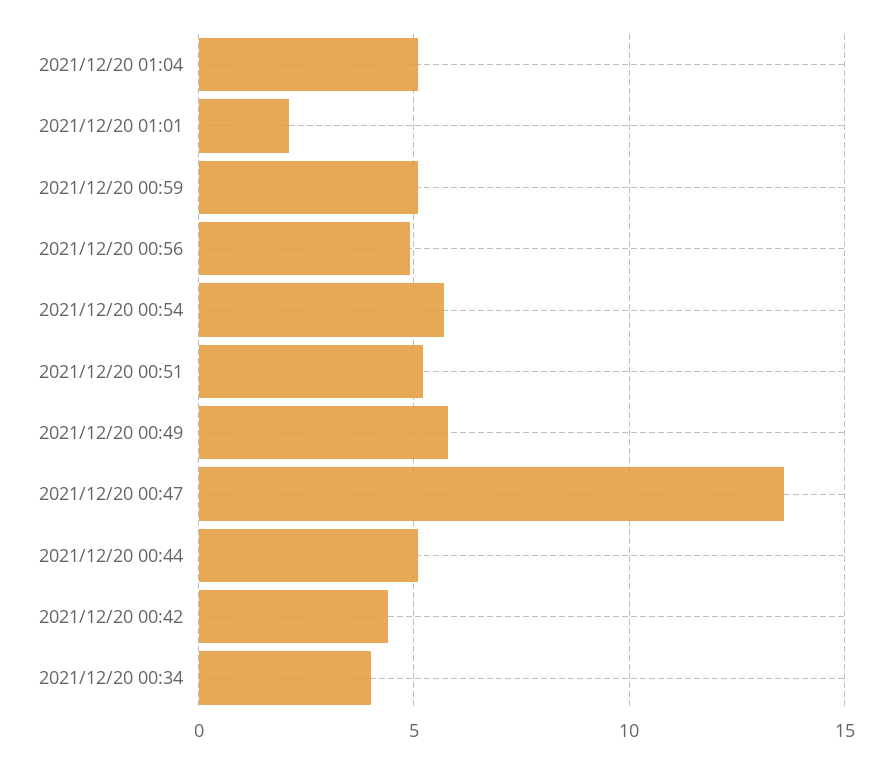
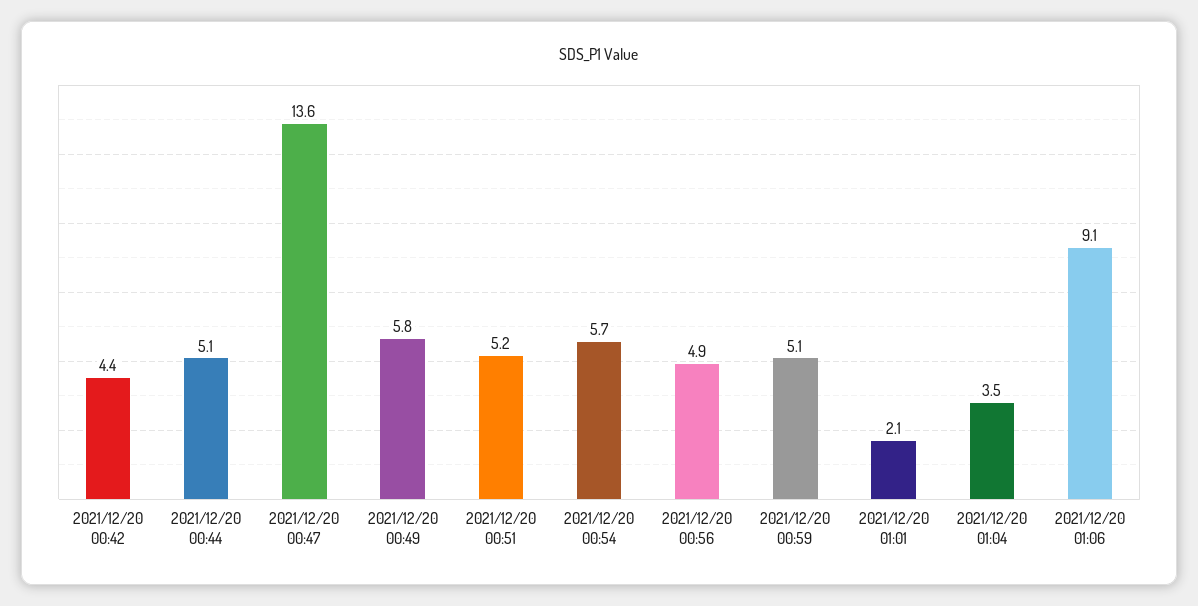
2021/12/20 01:04: 5 -> 3.5
2021/12/20 00:34: 4 -> none
2021/12/20 01:06: none -> 9.1

